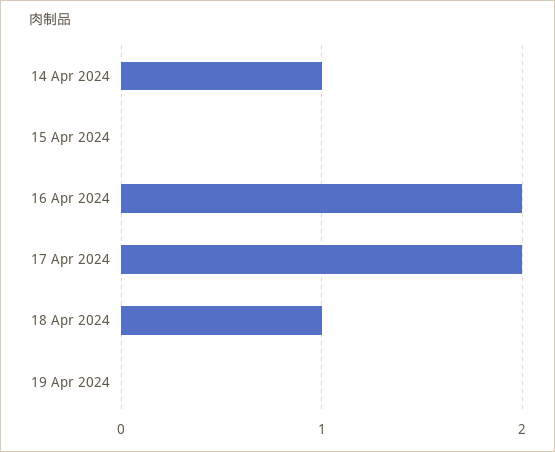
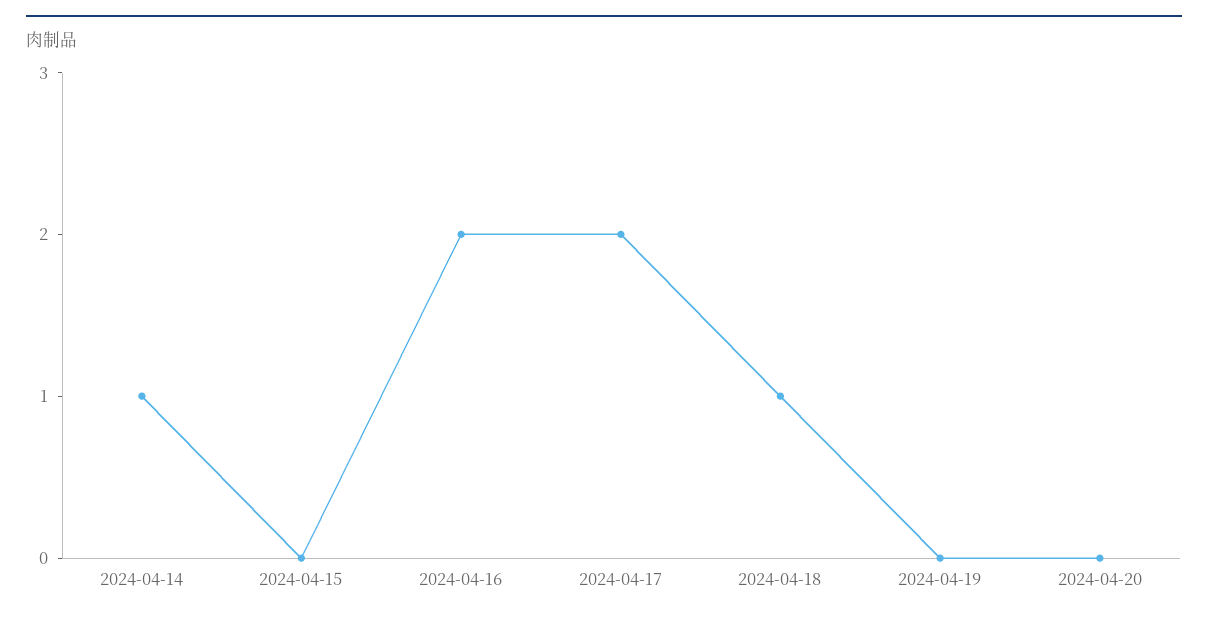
2024-04-20: none -> 0

